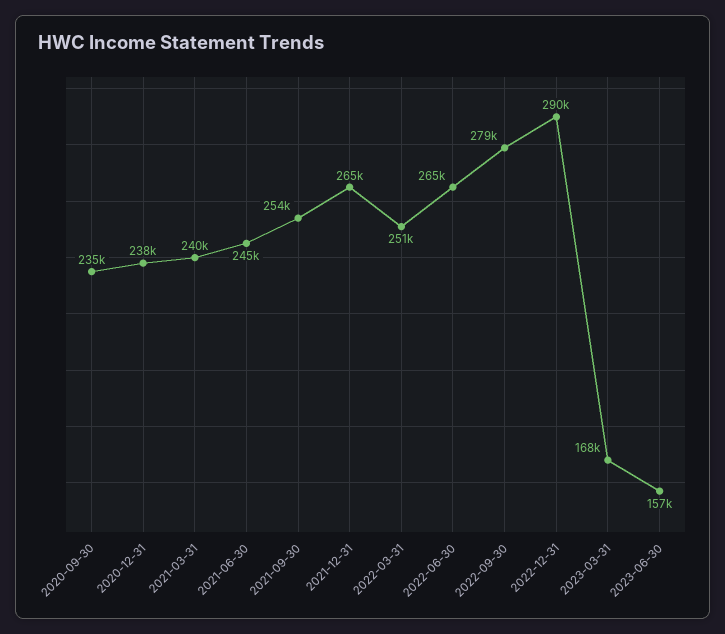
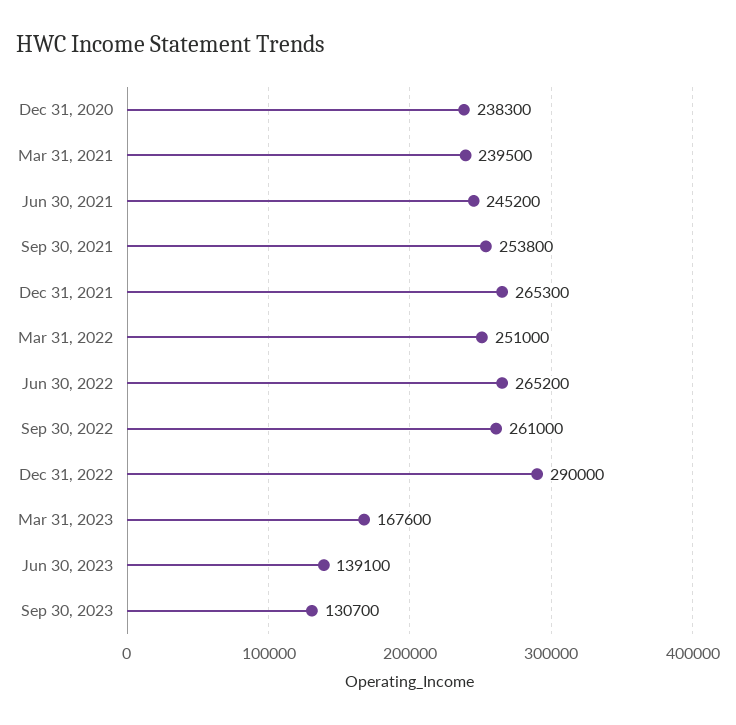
2020-09-30: 235000 -> none
2022-09-30: 279000 -> 261000
2023-06-30: 157000 -> 139100
Sep 30, 2023: none -> 130700

